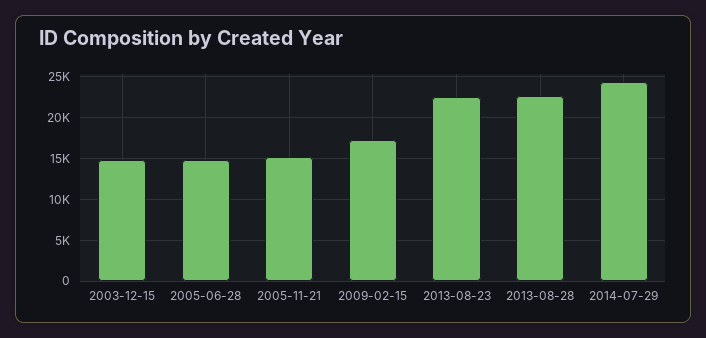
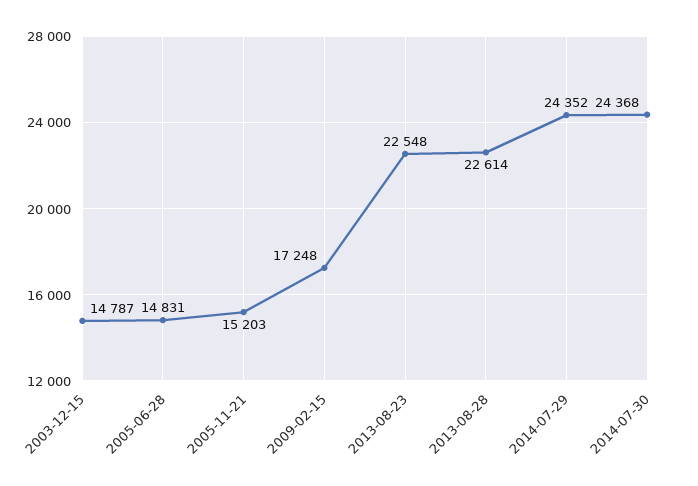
2014-07-30: none -> 24368

